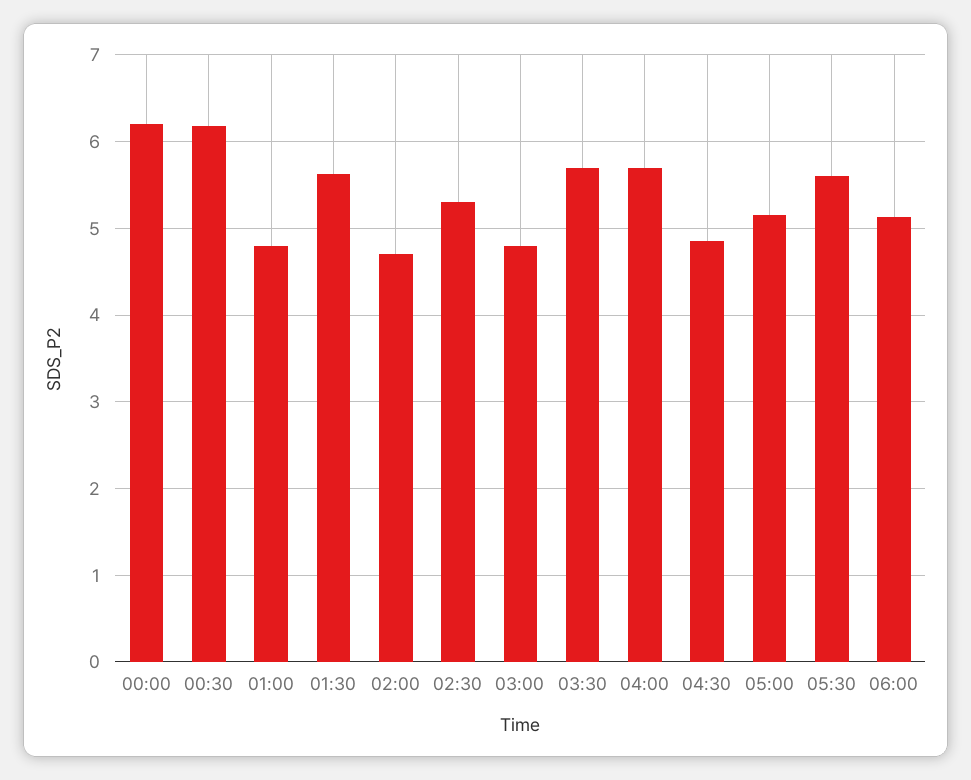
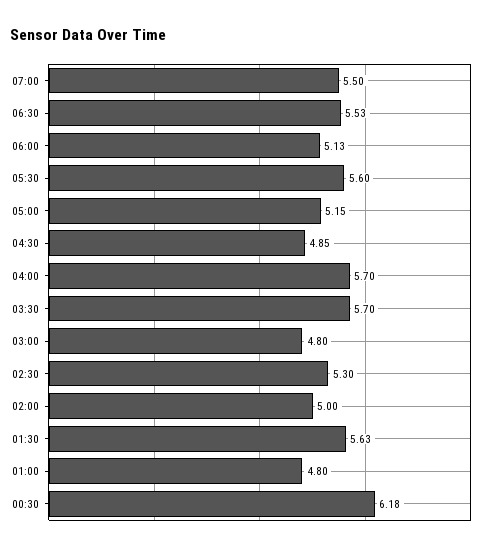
00:00: 6.2 -> none
02:00: 4.7 -> 5
07:00: none -> 5.5
06:30: none -> 5.53

